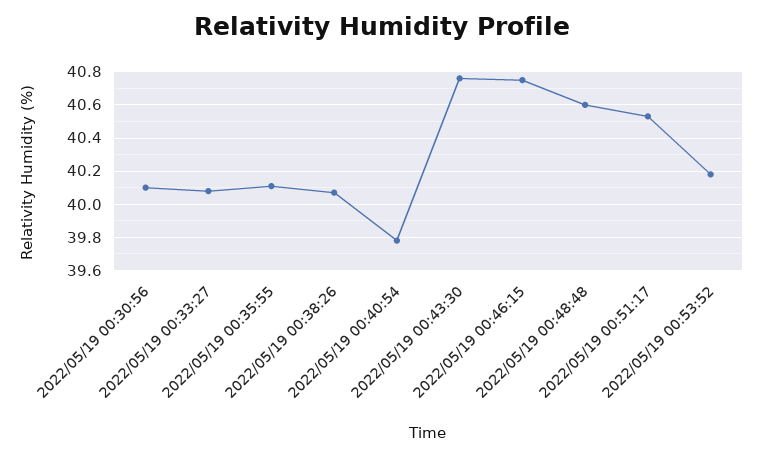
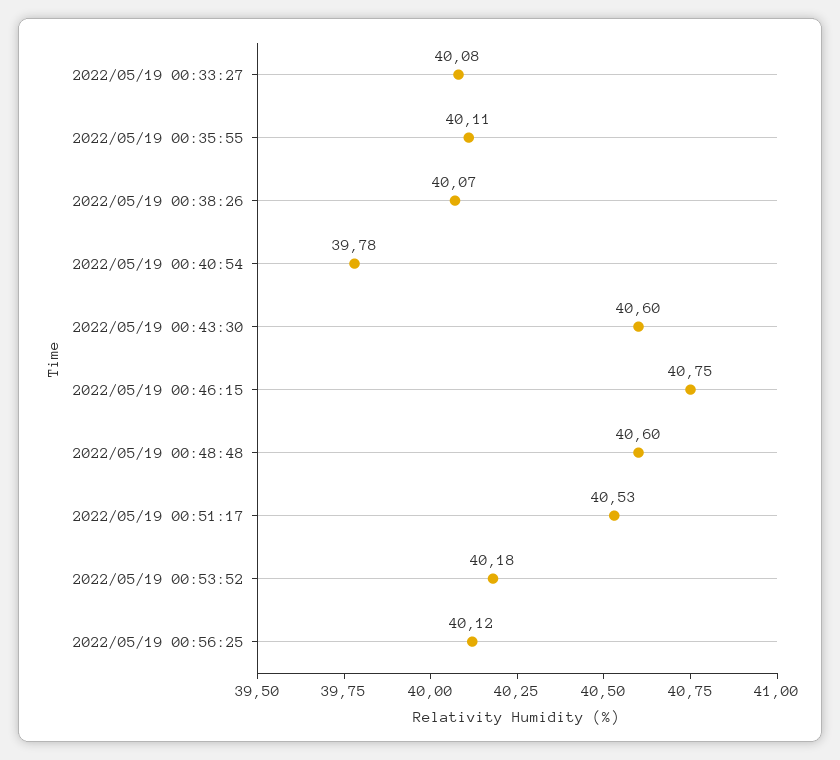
2022/05/19 00:30:56: 40.1 -> none
2022/05/19 00:43:30: 40.75 -> 40.6
2022/05/19 00:56:25: none -> 40.12

